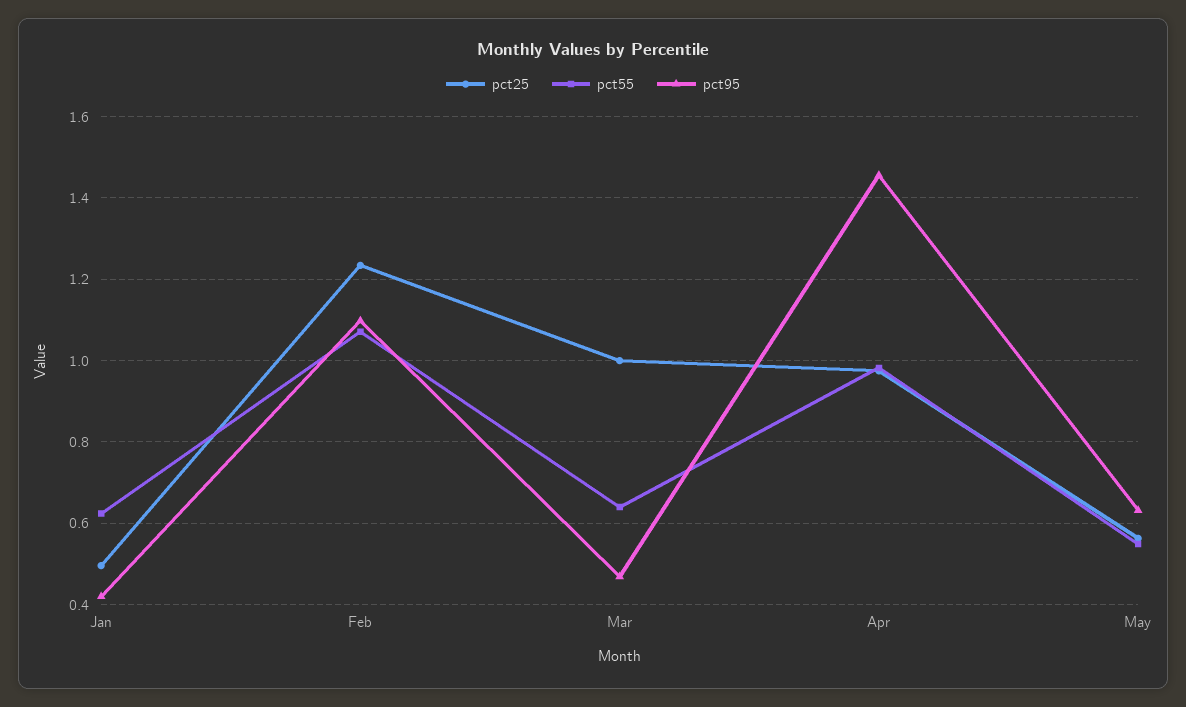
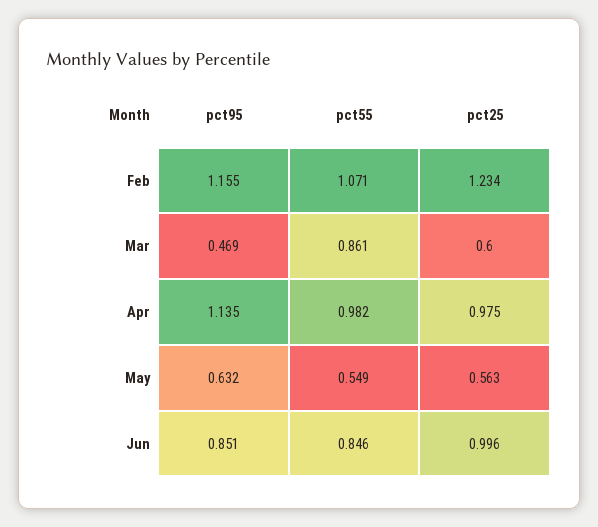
pct25, Jan: 0.5 -> none
pct55, Jan: 0.62 -> none
pct95, Jan: 0.42 -> none
pct95, Feb: 1.1 -> 1.155
pct25, Mar: 1 -> 0.6
pct55, Mar: 0.64 -> 0.861
pct95, Apr: 1.46 -> 1.135
pct95, Jun: none -> 0.851
pct55, Jun: none -> 0.846
pct25, Jun: none -> 0.996

